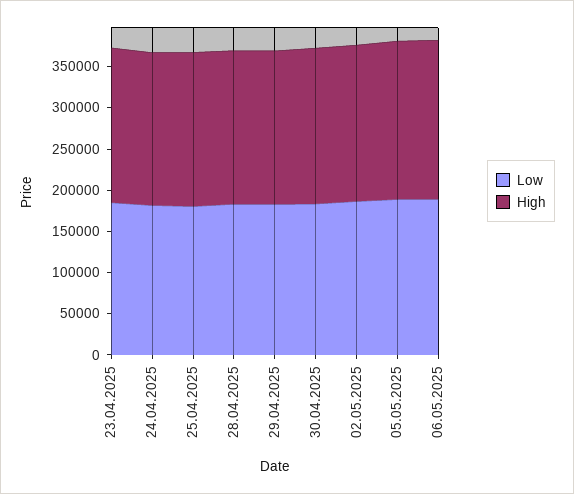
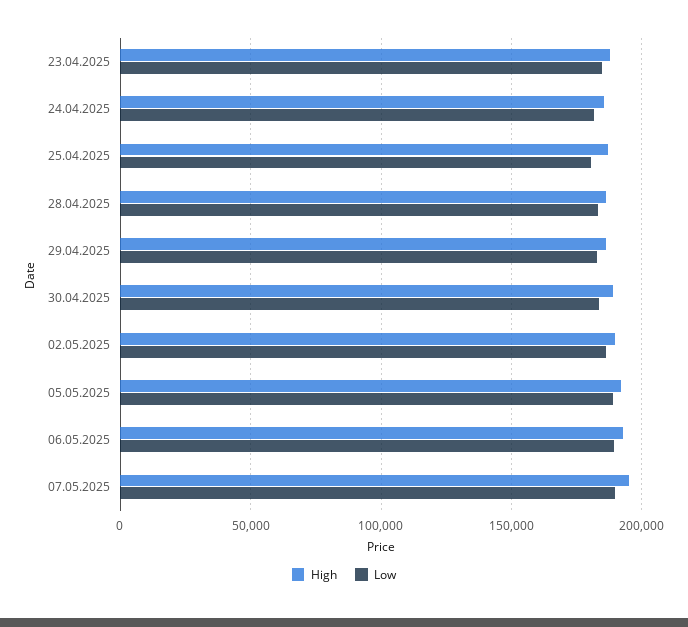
High, 07.05.2025: none -> 195000
Low, 07.05.2025: none -> 190000

